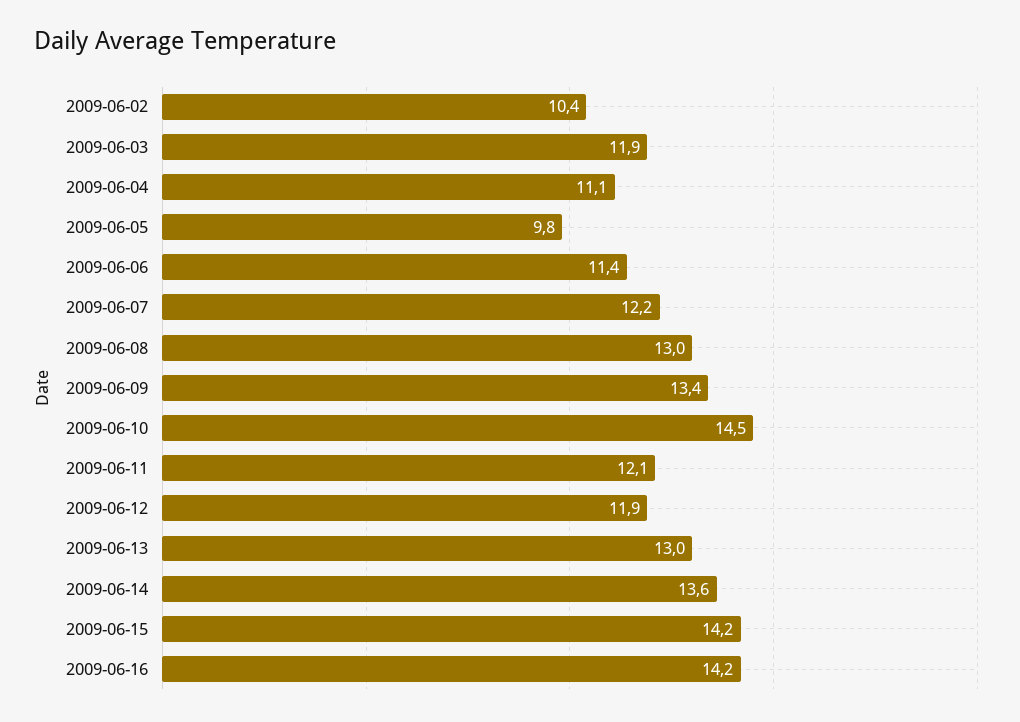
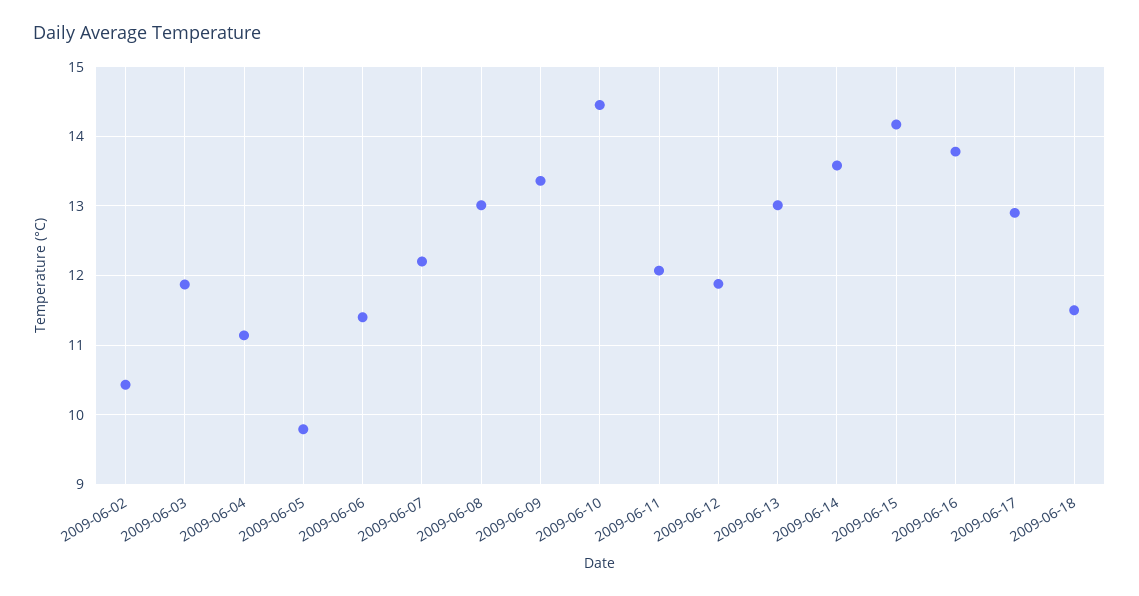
2009-06-16: 14.2 -> 13.8
2009-06-17: none -> 12.9
2009-06-18: none -> 11.5

